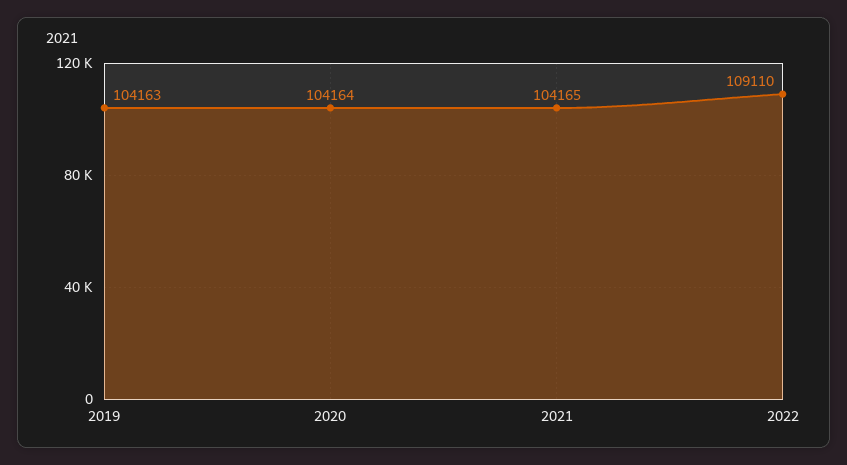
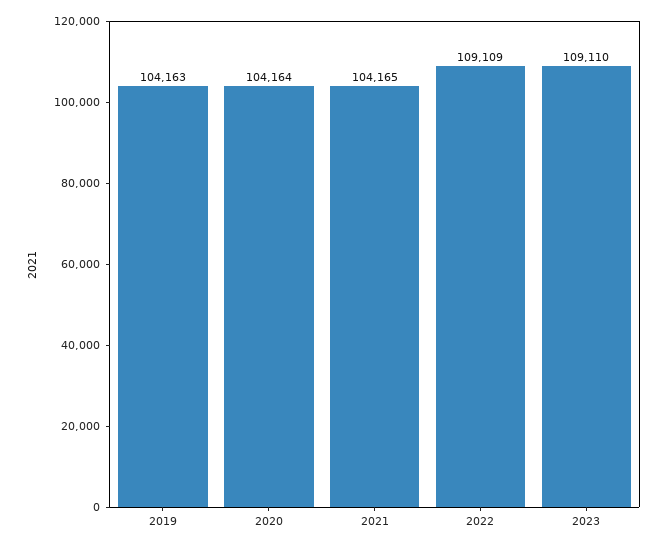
2022: 109110 -> 109109
2023: none -> 109110

